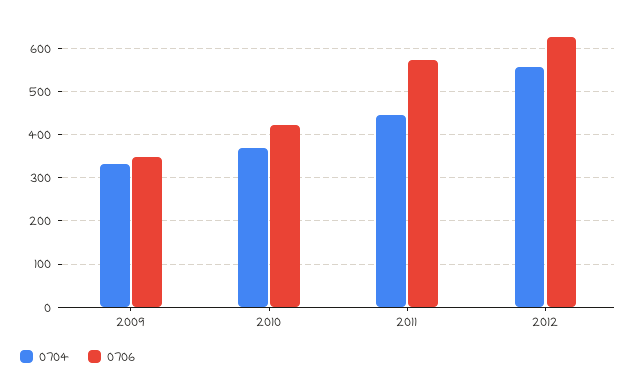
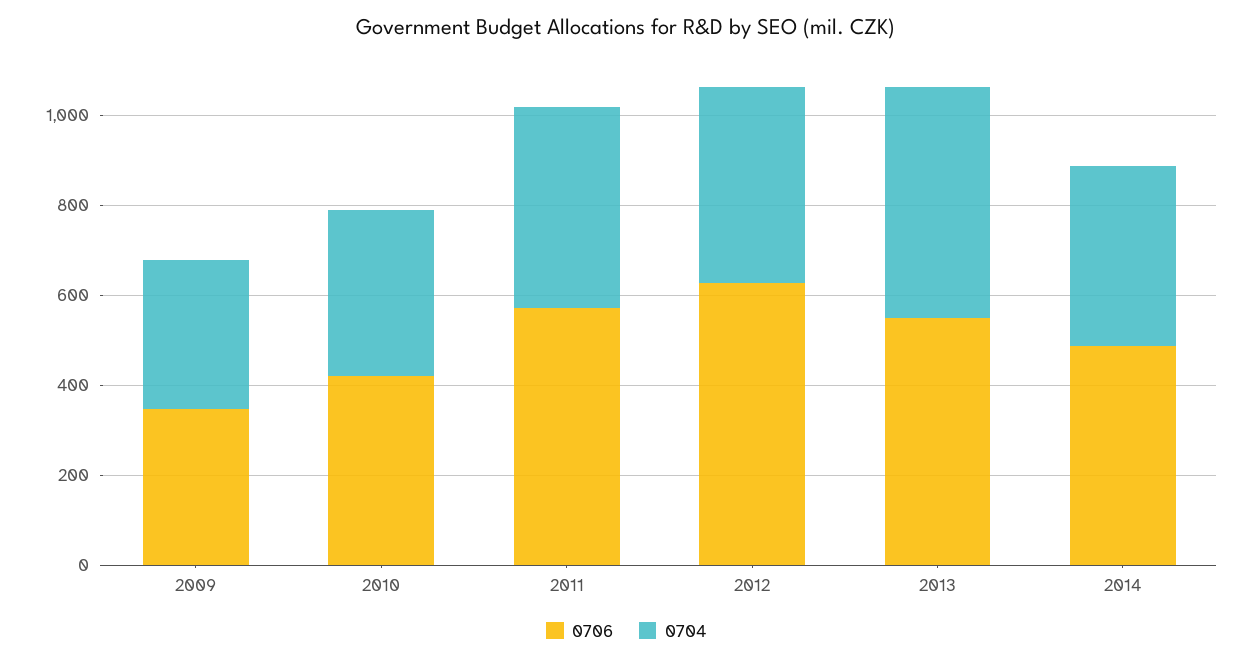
0704, 2012: 560 -> 450
0706, 2013: none -> 550
0704, 2013: none -> 500
0706, 2014: none -> 500
0704, 2014: none -> 400

